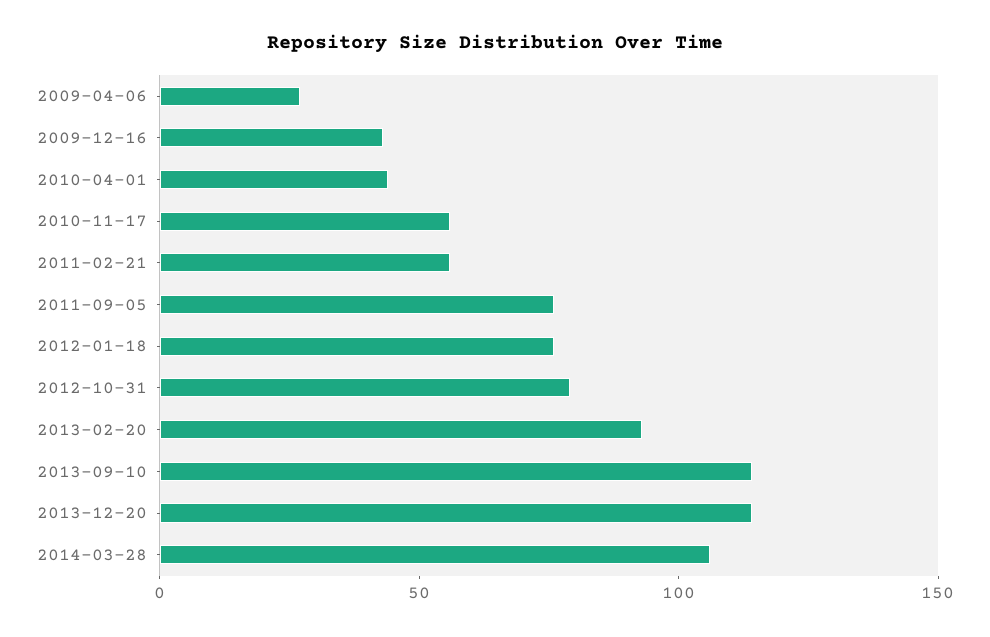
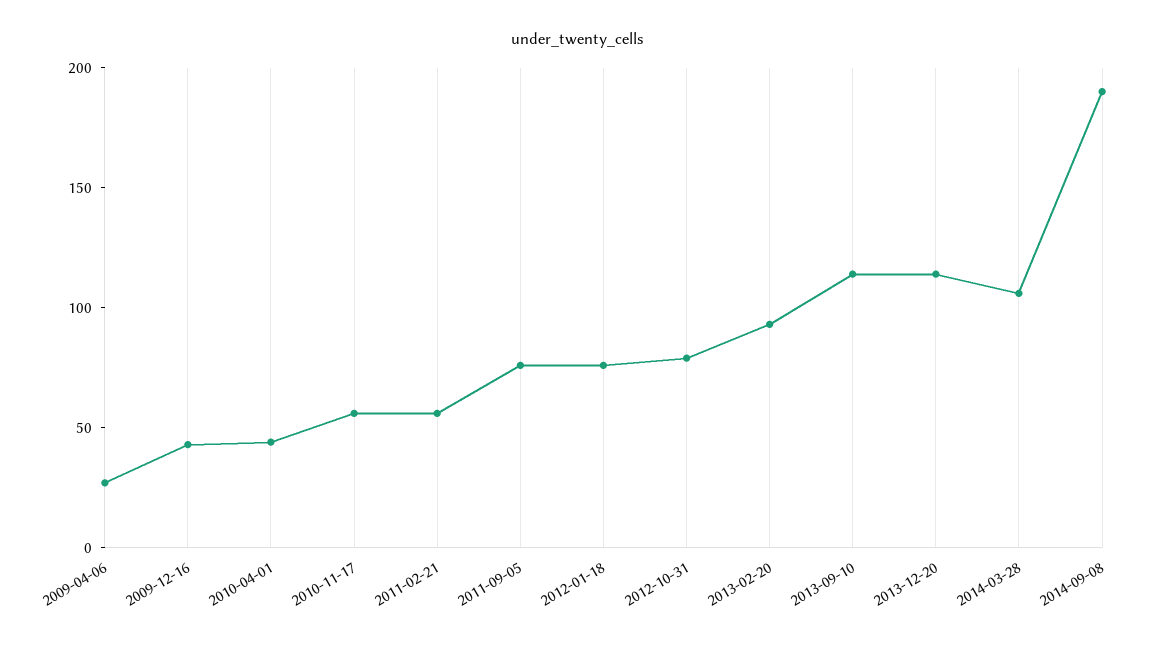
2014-09-08: none -> 190

